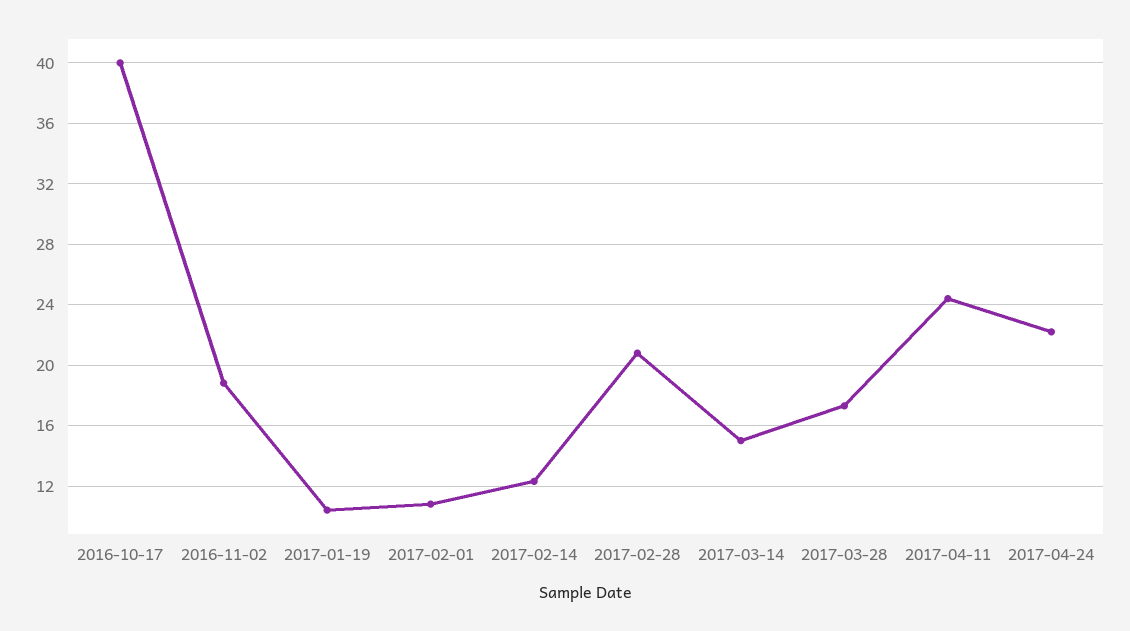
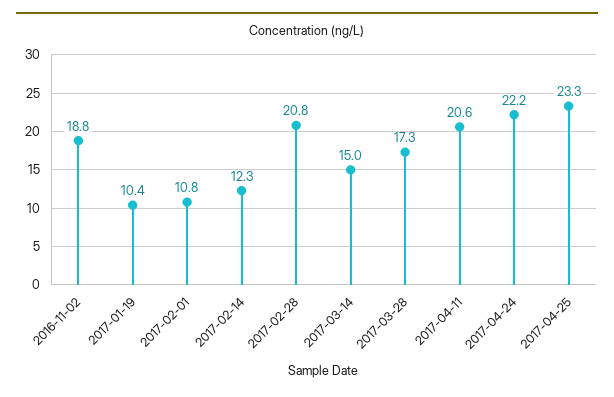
2016-10-17: 40 -> none
2017-04-11: 24.5 -> 20.6
2017-04-25: none -> 23.3

